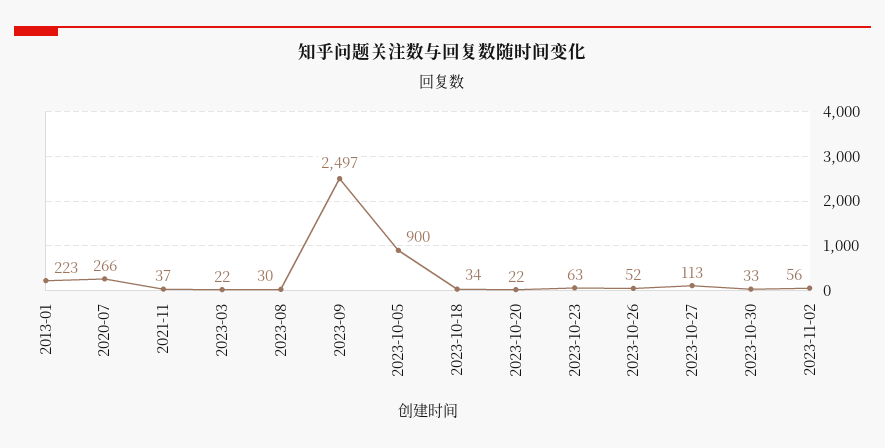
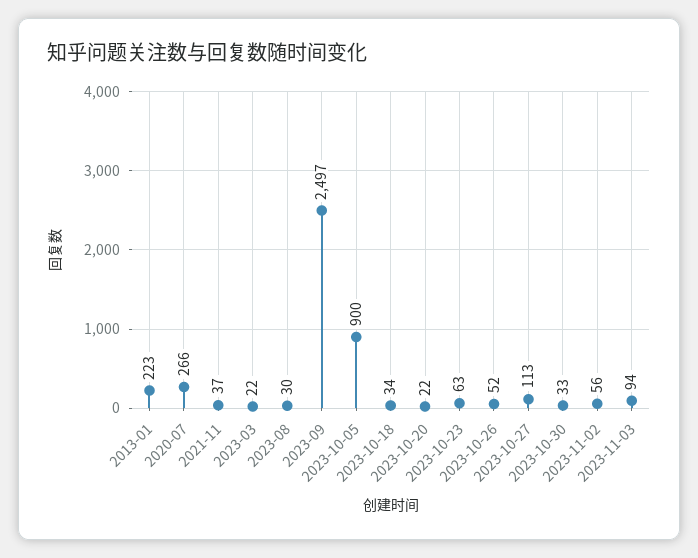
2023-11-03: none -> 94

